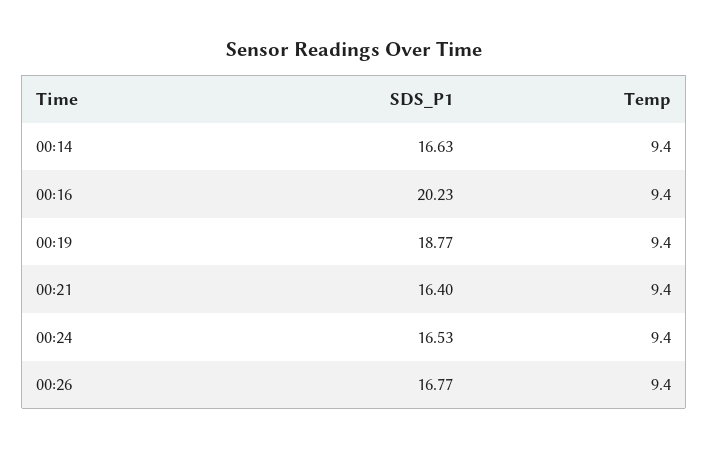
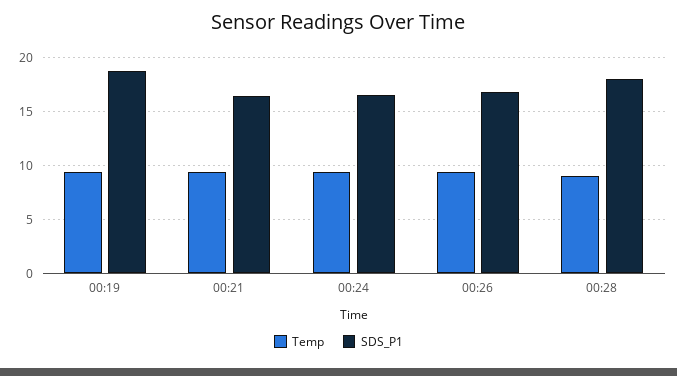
SDS_P1, 00:14: 16.63 -> none
Temp, 00:14: 9.4 -> none
SDS_P1, 00:16: 20.23 -> none
Temp, 00:16: 9.4 -> none
Temp, 00:28: none -> 9
SDS_P1, 00:28: none -> 18

